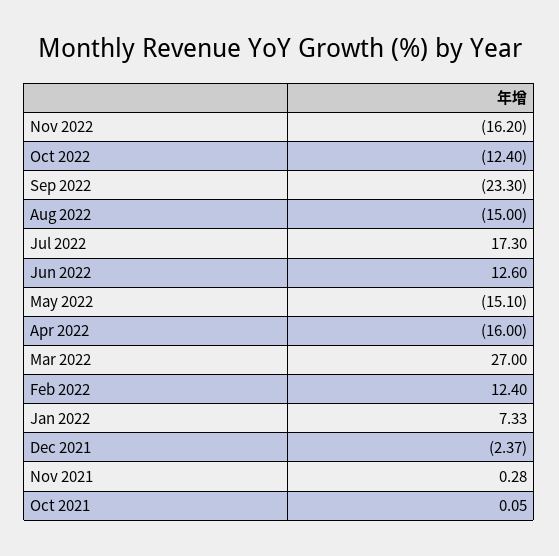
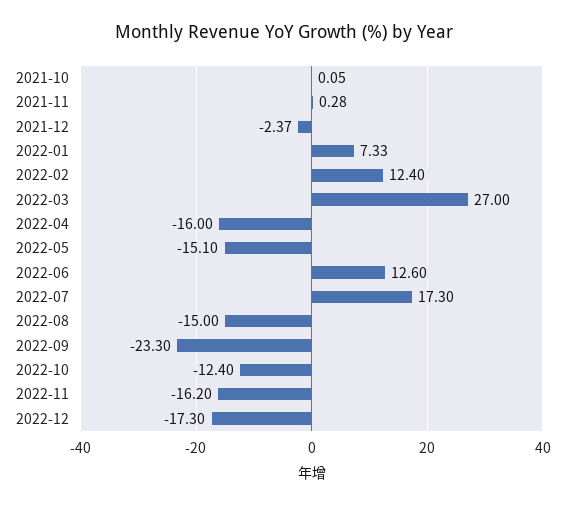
2022-12: none -> -17.3

